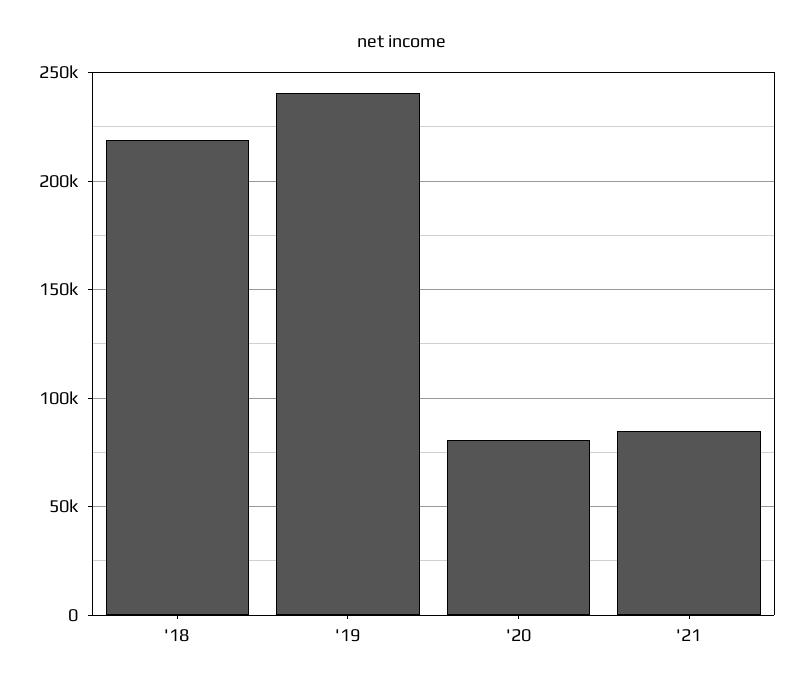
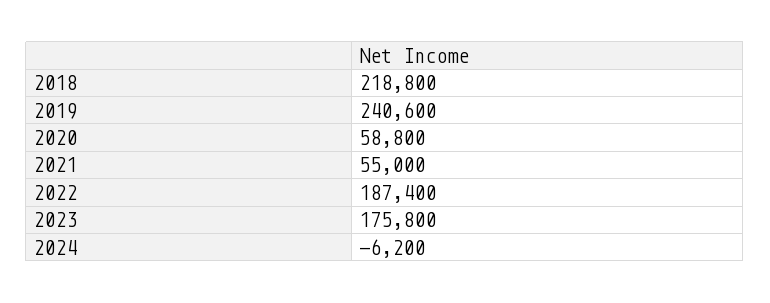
'20: 80000 -> 58800
'21: 85000 -> 55000
2022: none -> 187400
2023: none -> 175800
2024: none -> -6200

